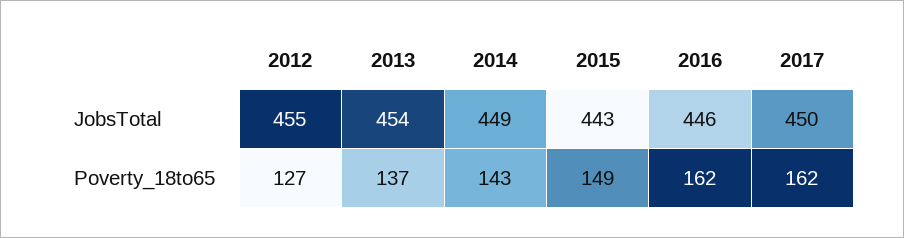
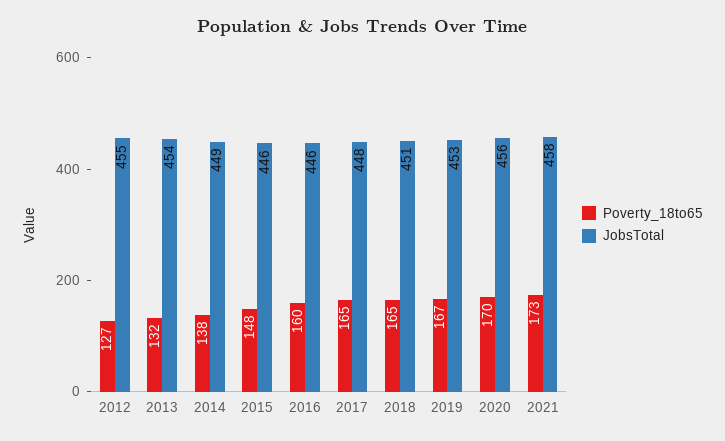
JobsTotal, 2015: 443 -> 446
JobsTotal, 2017: 450 -> 448
Poverty_18to65, 2013: 137 -> 132
Poverty_18to65, 2014: 143 -> 138
Poverty_18to65, 2015: 149 -> 148
Poverty_18to65, 2016: 162 -> 160
Poverty_18to65, 2017: 162 -> 165
Poverty_18to65, 2018: none -> 165
JobsTotal, 2018: none -> 451
Poverty_18to65, 2019: none -> 167
JobsTotal, 2019: none -> 453
Poverty_18to65, 2020: none -> 170
JobsTotal, 2020: none -> 456
Poverty_18to65, 2021: none -> 173
JobsTotal, 2021: none -> 458

